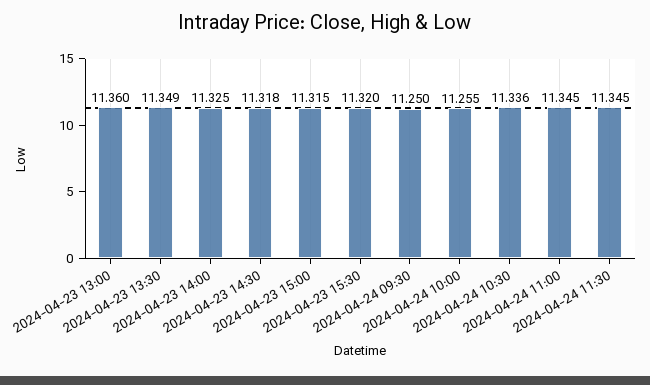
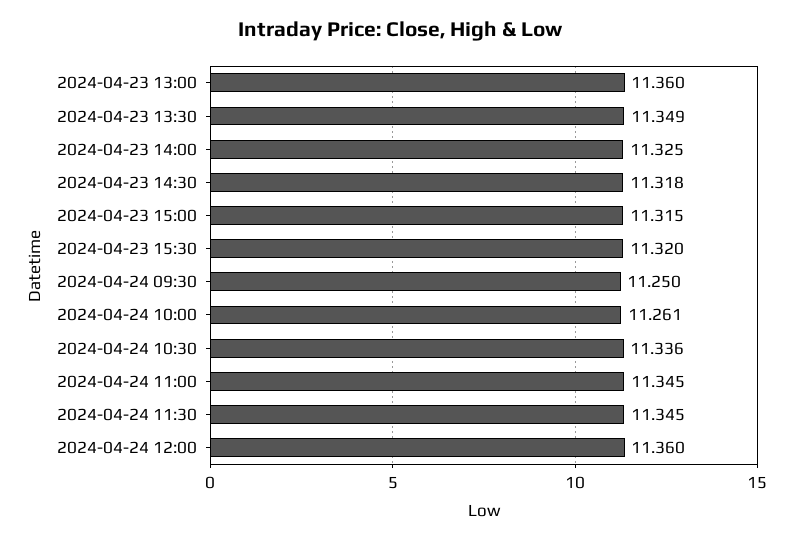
2024-04-24 10:00: 11.255 -> 11.261
2024-04-24 12:00: none -> 11.36

